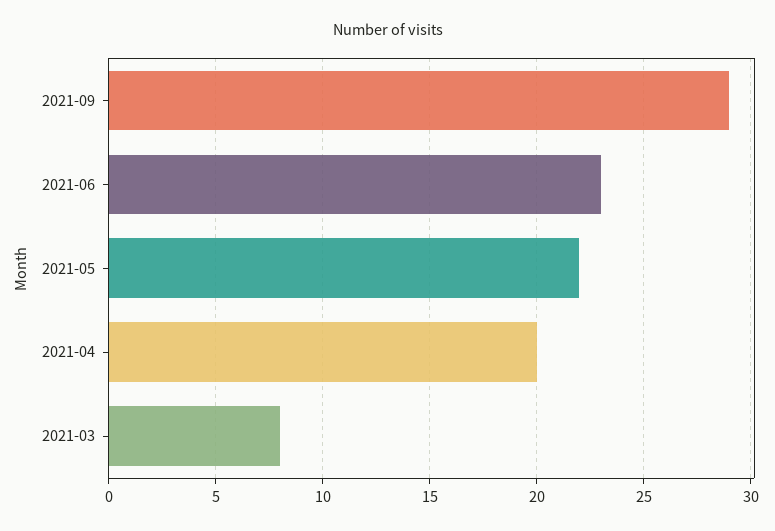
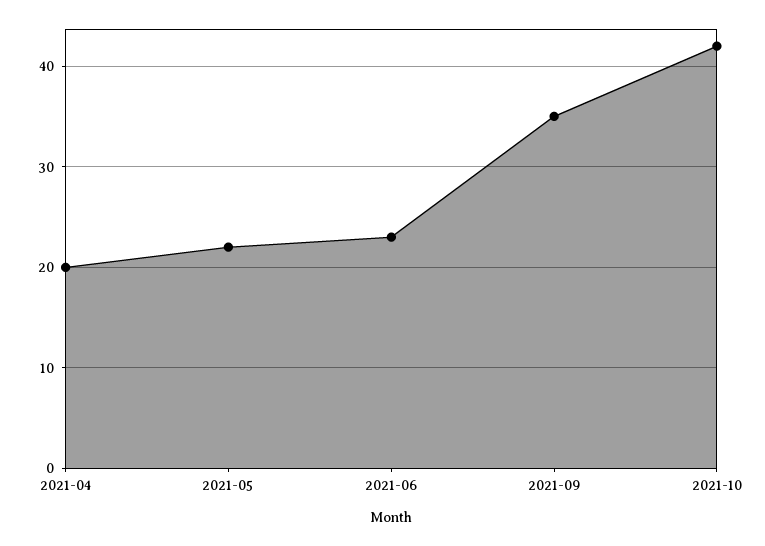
2021-09: 29 -> 35
2021-03: 8 -> none
2021-10: none -> 42

